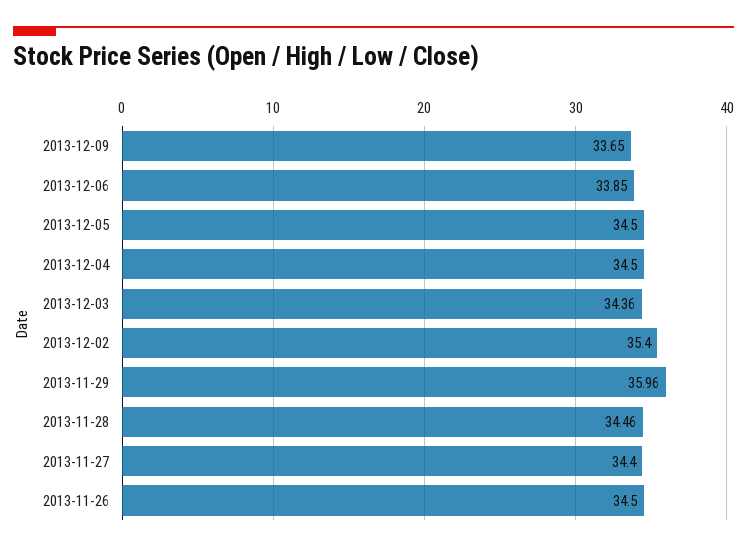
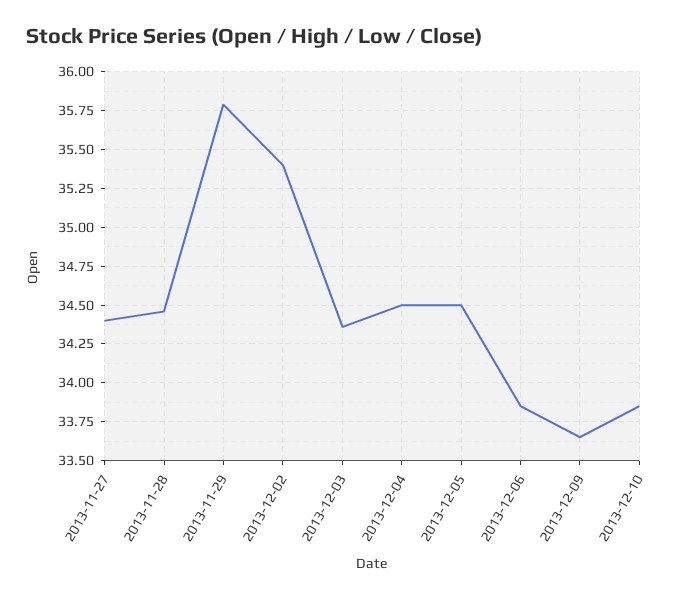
2013-11-29: 35.96 -> 35.8
2013-11-26: 34.5 -> none
2013-12-10: none -> 33.85

